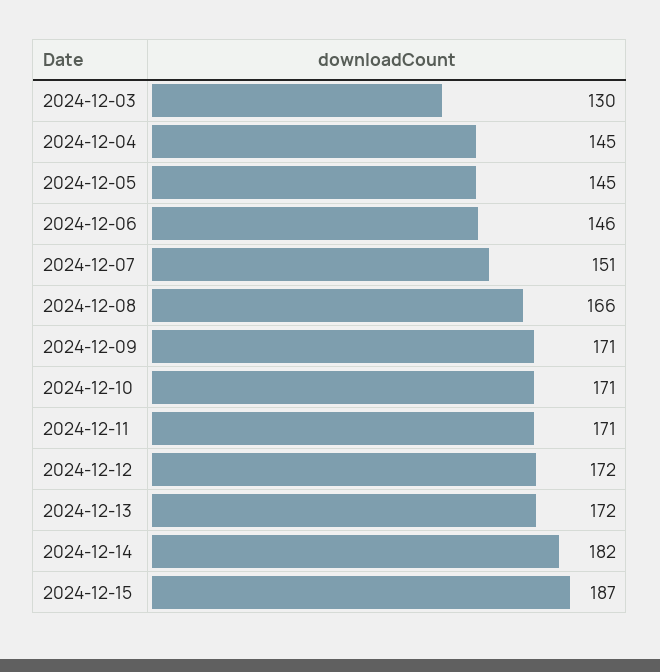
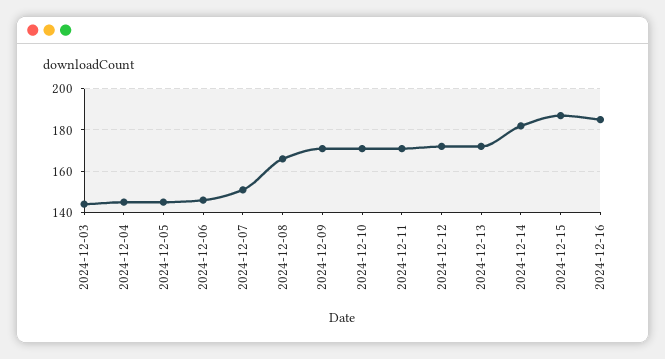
2024-12-03: 130 -> 145
2024-12-16: none -> 185

